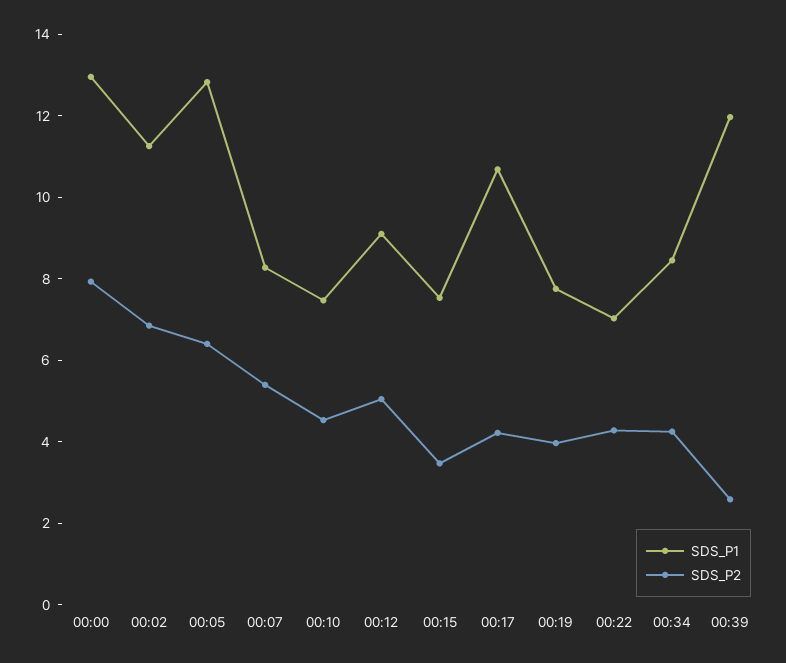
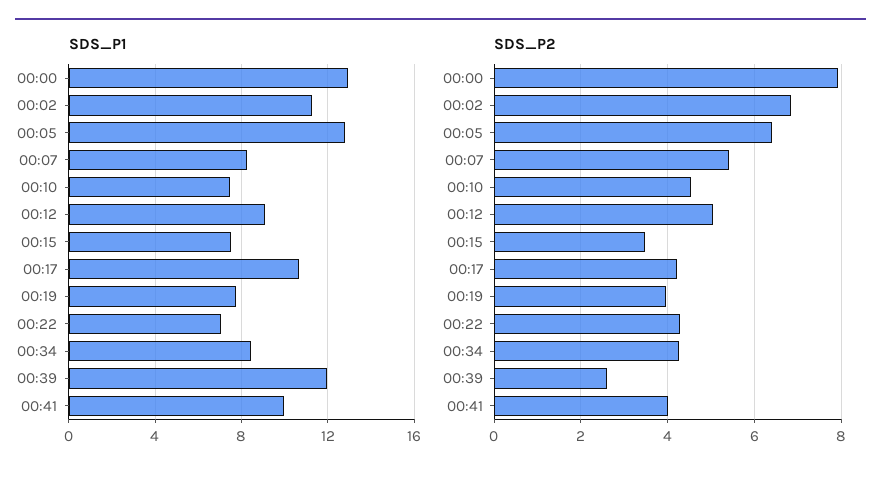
SDS_P1, 00:41: none -> 10
SDS_P2, 00:41: none -> 4

